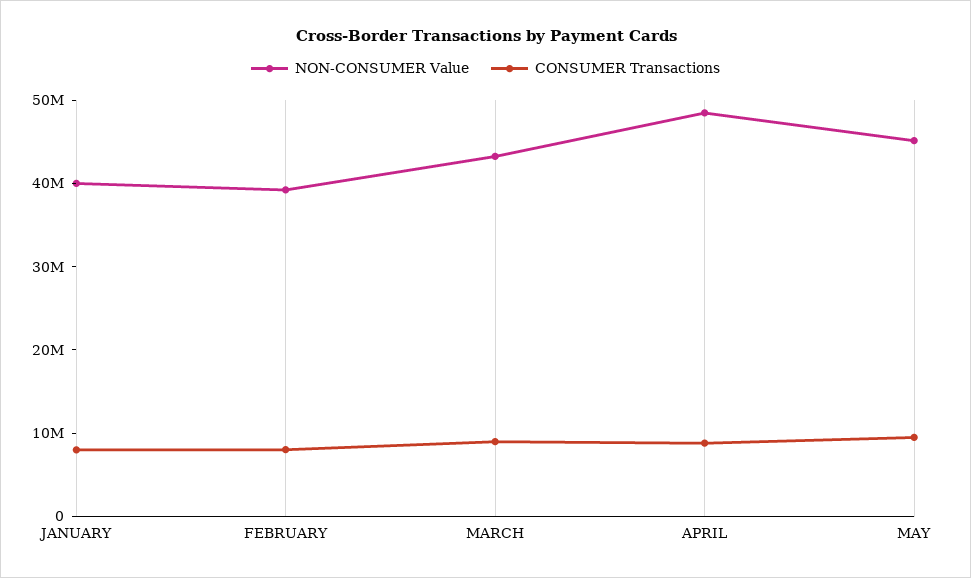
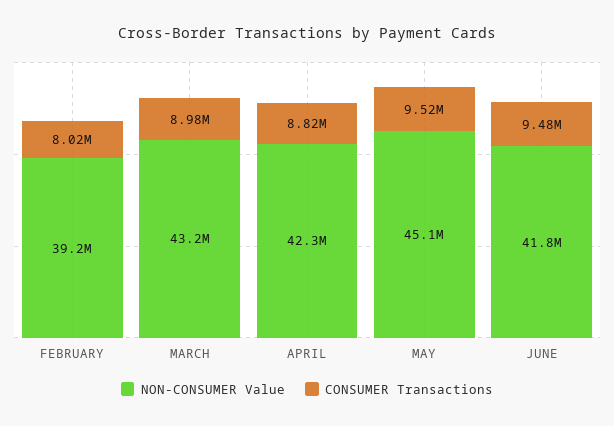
NON-CONSUMER Value, JANUARY: 40000000 -> none
CONSUMER Transactions, JANUARY: 8000000 -> none
NON-CONSUMER Value, APRIL: 48000000 -> 42300000
NON-CONSUMER Value, JUNE: none -> 41800000
CONSUMER Transactions, JUNE: none -> 9480000

